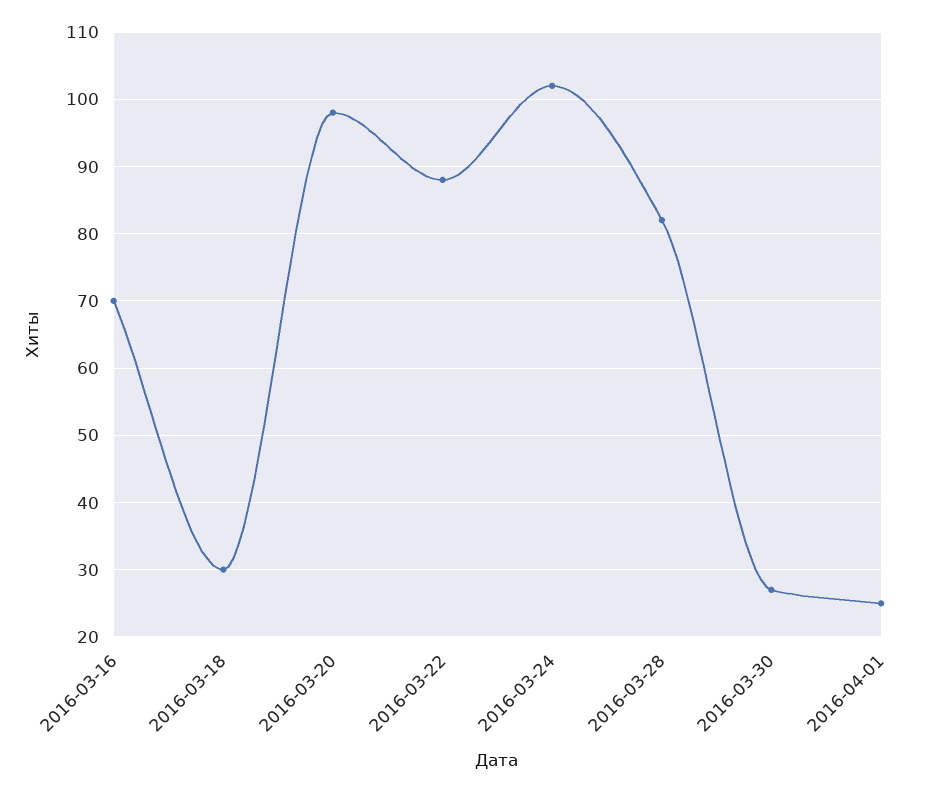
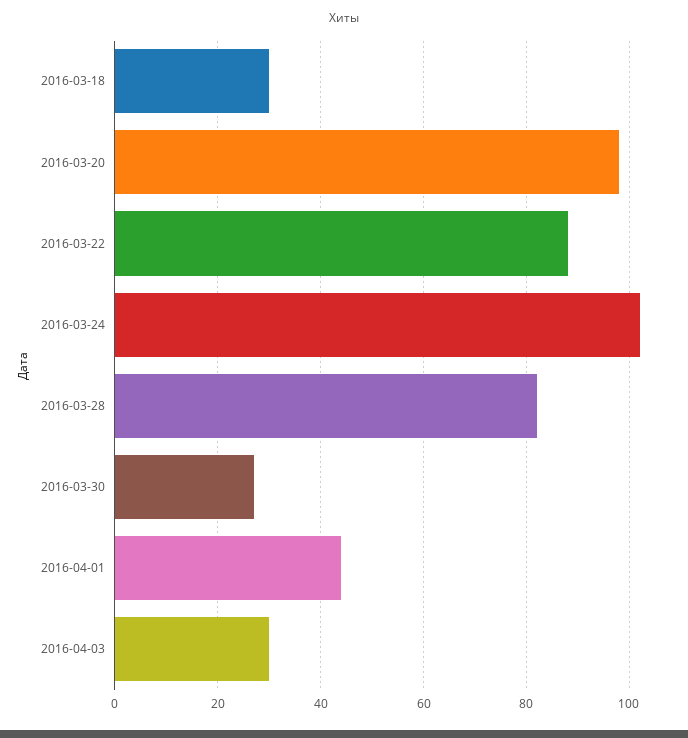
2016-03-16: 70 -> none
2016-04-01: 25 -> 45
2016-04-03: none -> 30

